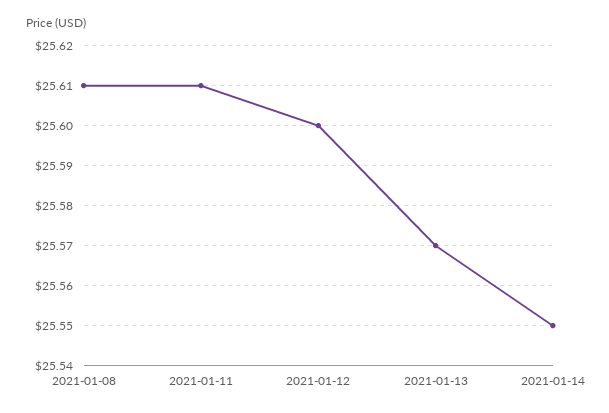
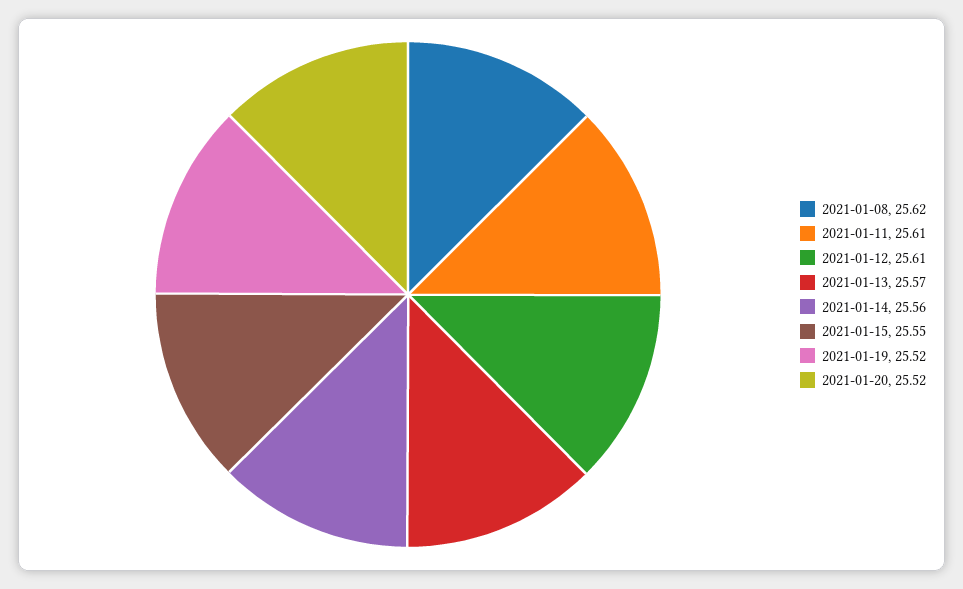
2021-01-08: 25.61 -> 25.62
2021-01-12: 25.6 -> 25.61
2021-01-14: 25.55 -> 25.56
2021-01-15: none -> 25.55
2021-01-19: none -> 25.52
2021-01-20: none -> 25.52

